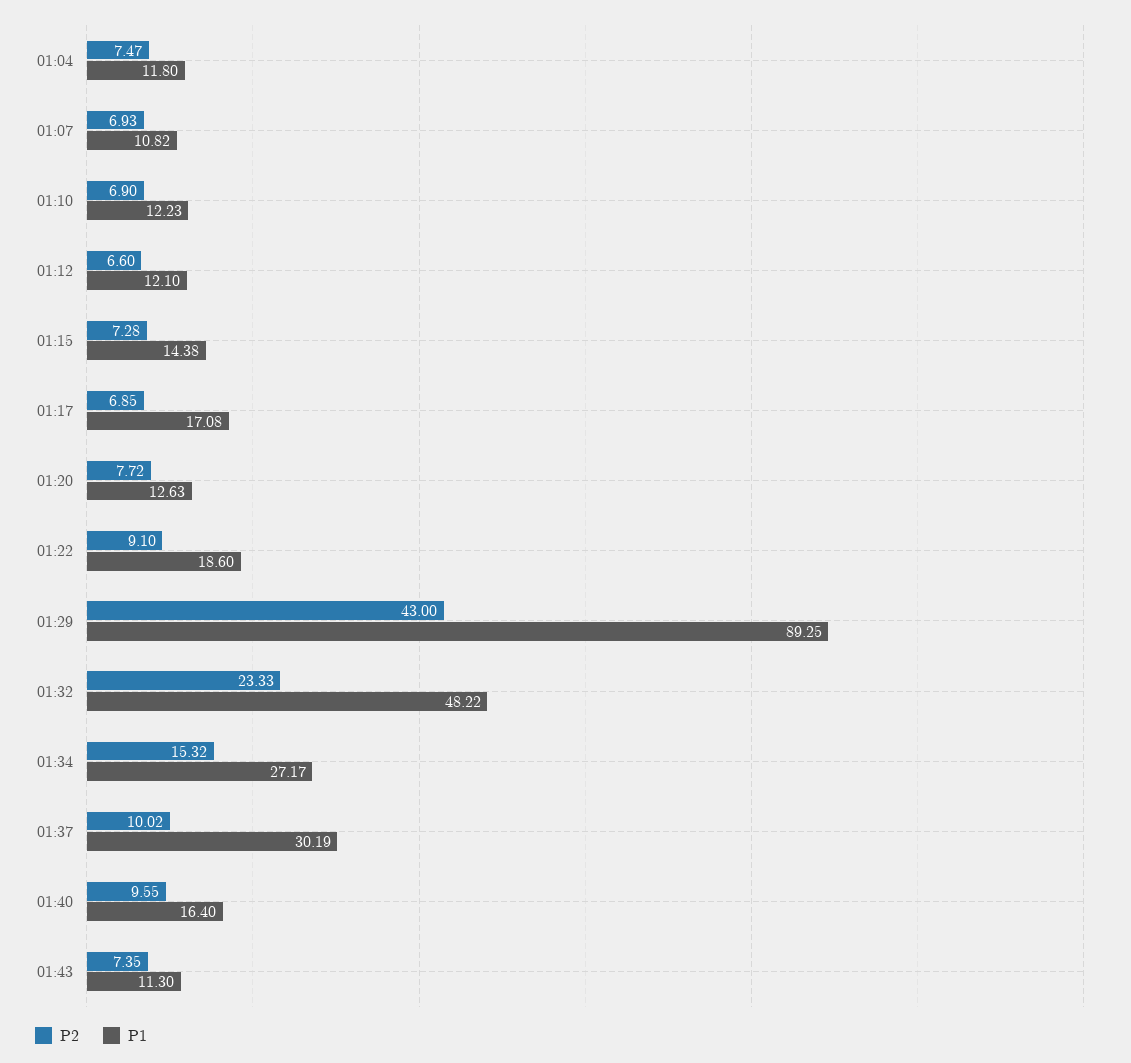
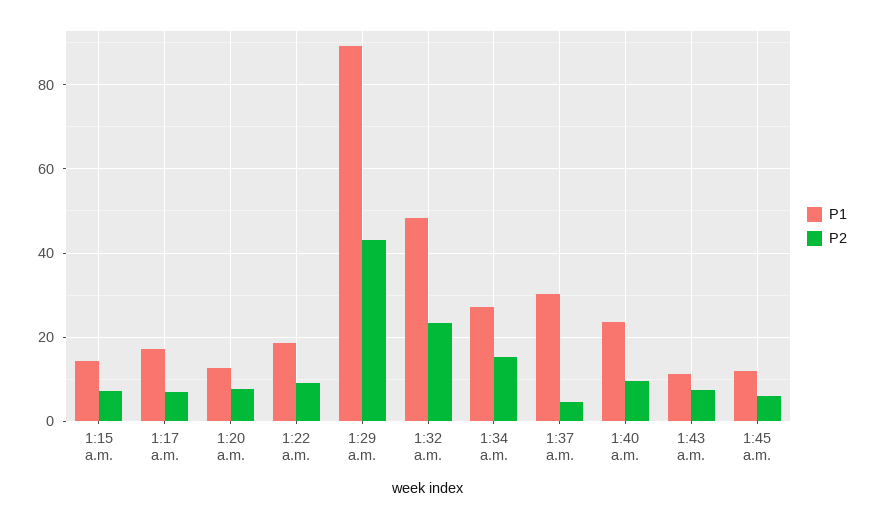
P2, 01:04: 7.47 -> none
P1, 01:04: 11.8 -> none
P2, 01:07: 6.93 -> none
P1, 01:07: 10.82 -> none
P2, 01:10: 6.9 -> none
P1, 01:10: 12.23 -> none
P2, 01:12: 6.6 -> none
P1, 01:12: 12.1 -> none
P2, 01:37: 10.02 -> 4
P1, 01:40: 16.4 -> 24
P1, 1:45 a.m.: none -> 12
P2, 1:45 a.m.: none -> 6

